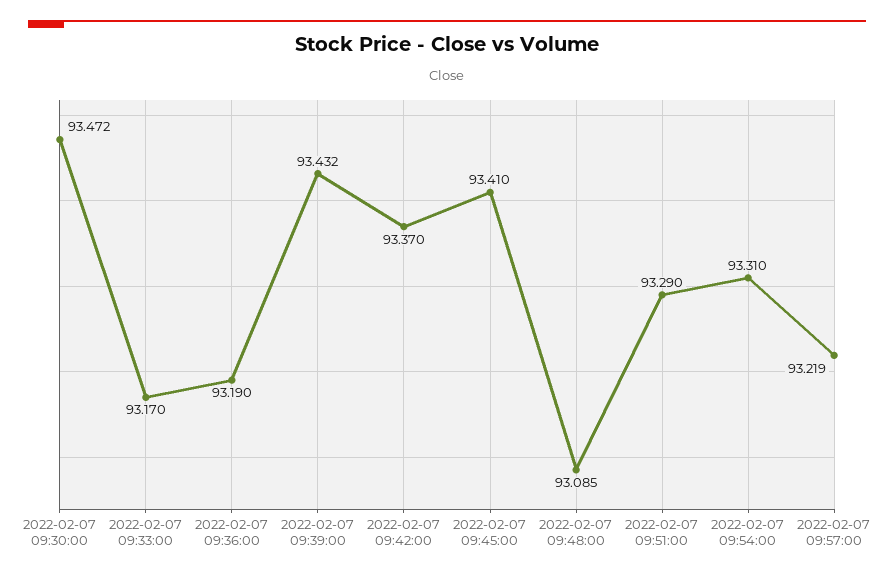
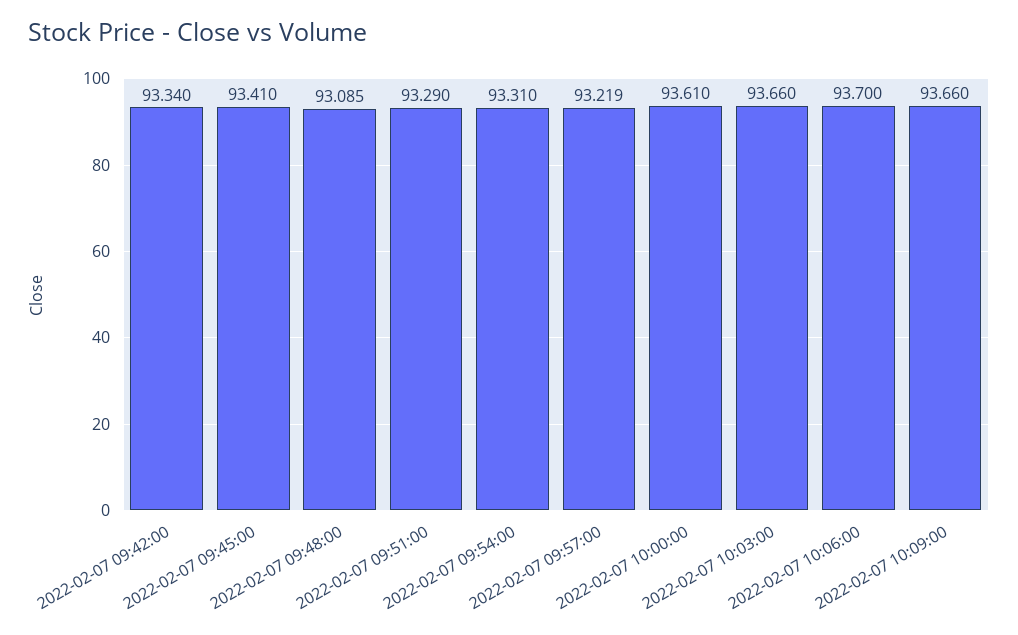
2022-02-07 09:30:00: 93.472 -> none
2022-02-07 09:33:00: 93.17 -> none
2022-02-07 09:36:00: 93.19 -> none
2022-02-07 09:39:00: 93.432 -> none
2022-02-07 09:42:00: 93.37 -> 93.34
2022-02-07 10:00:00: none -> 93.61
2022-02-07 10:03:00: none -> 93.66
2022-02-07 10:06:00: none -> 93.7
2022-02-07 10:09:00: none -> 93.66

